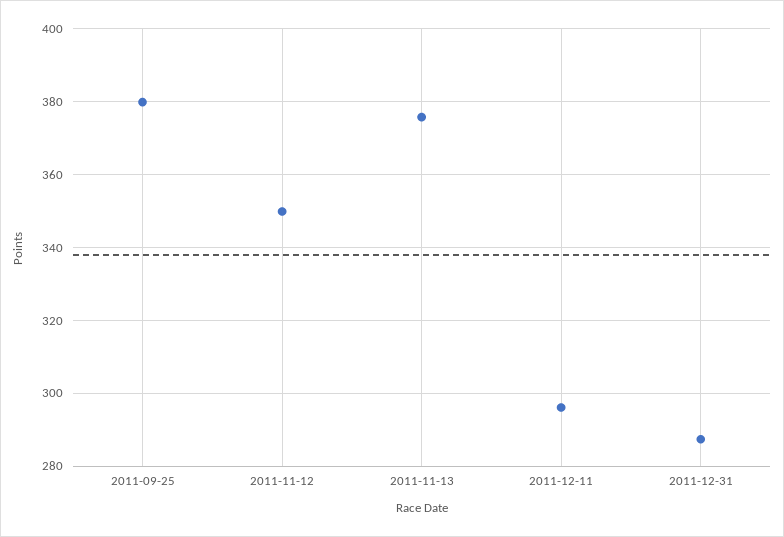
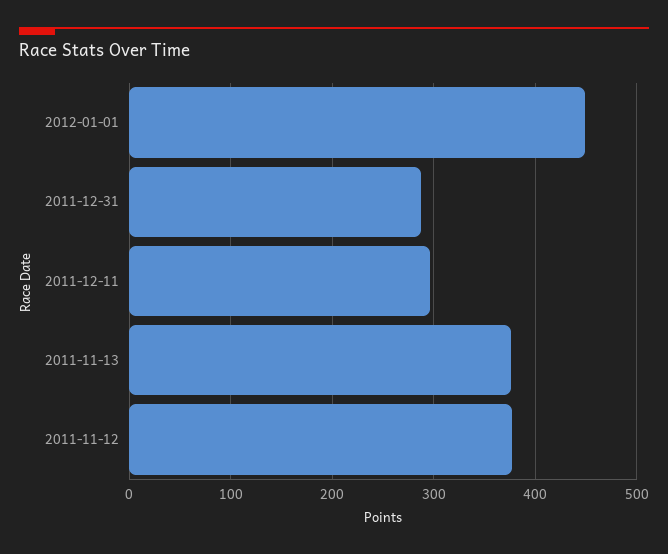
2011-09-25: 380 -> none
2011-11-12: 350 -> 380
2012-01-01: none -> 450

